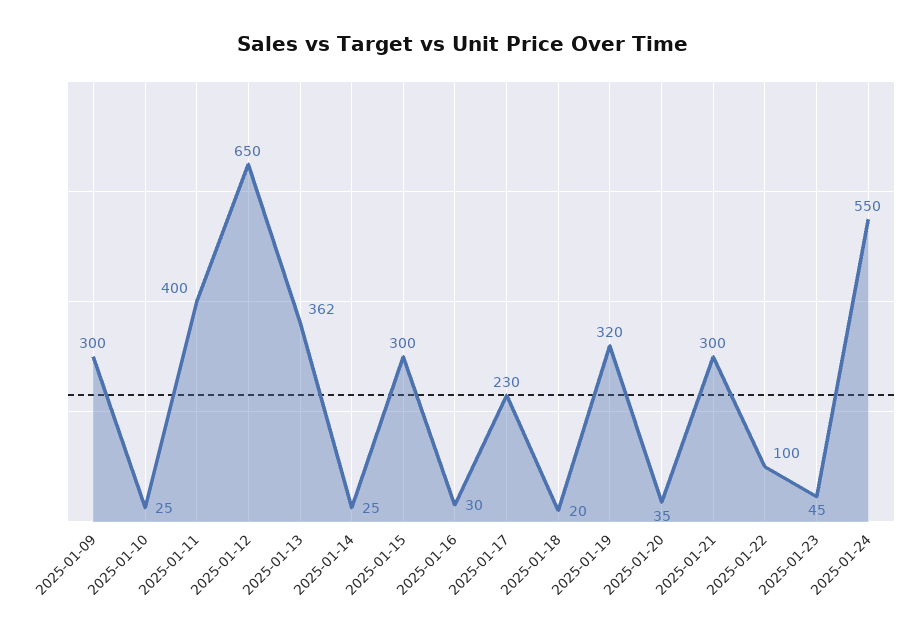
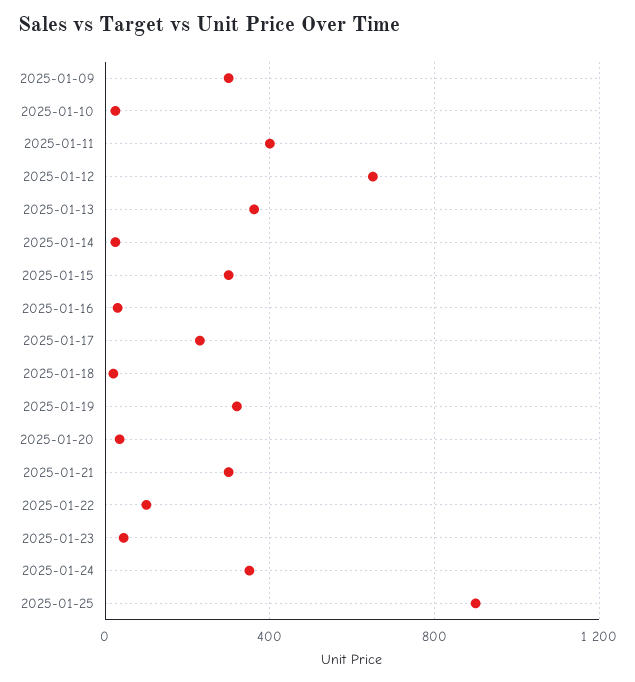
2025-01-24: 550 -> 350
2025-01-25: none -> 900

